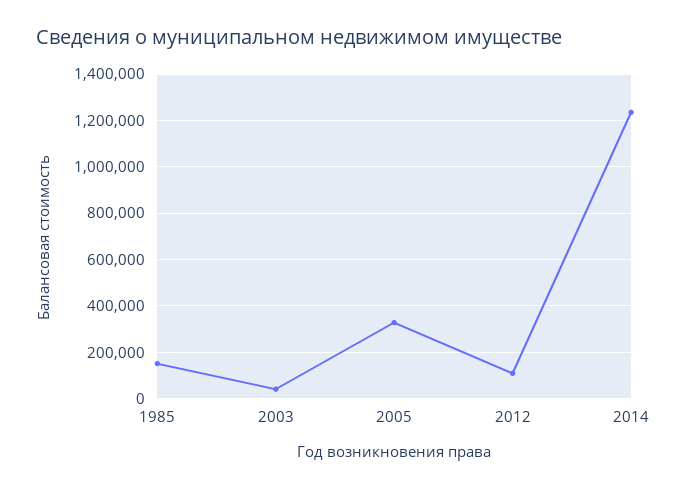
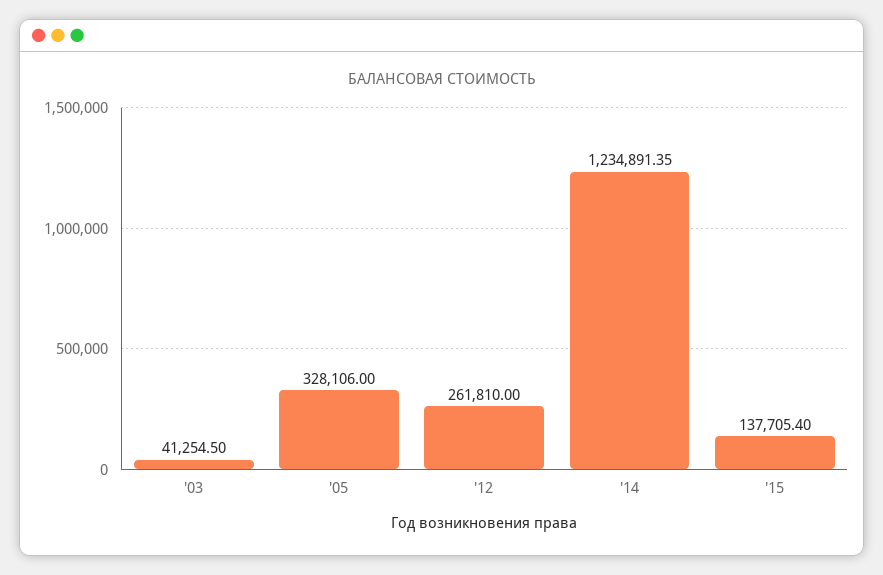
1985: 150000 -> none
2012: 100000 -> 261810
'15: none -> 137705.4

